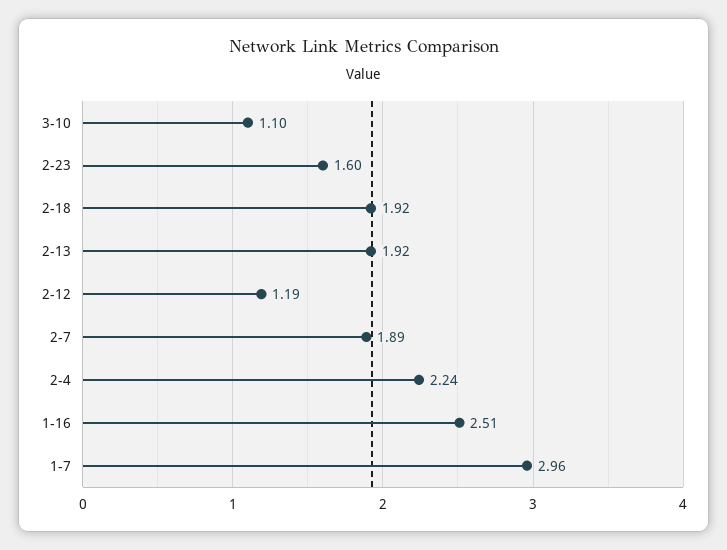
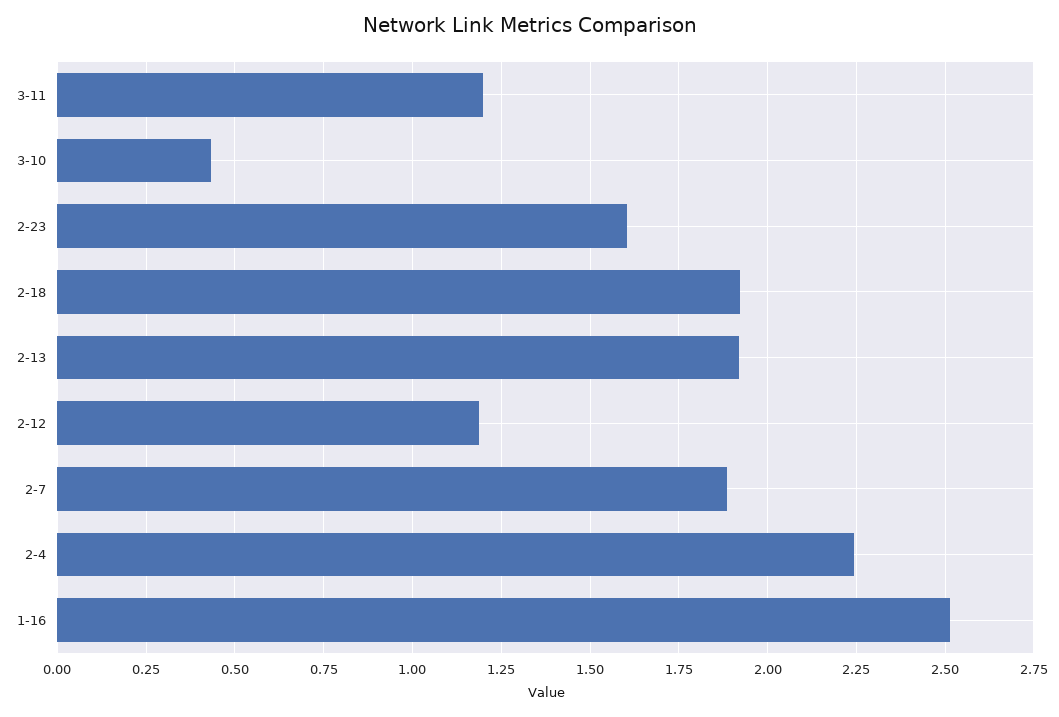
3-10: 1.1 -> 0.425
1-7: 2.96 -> none
3-11: none -> 1.2

